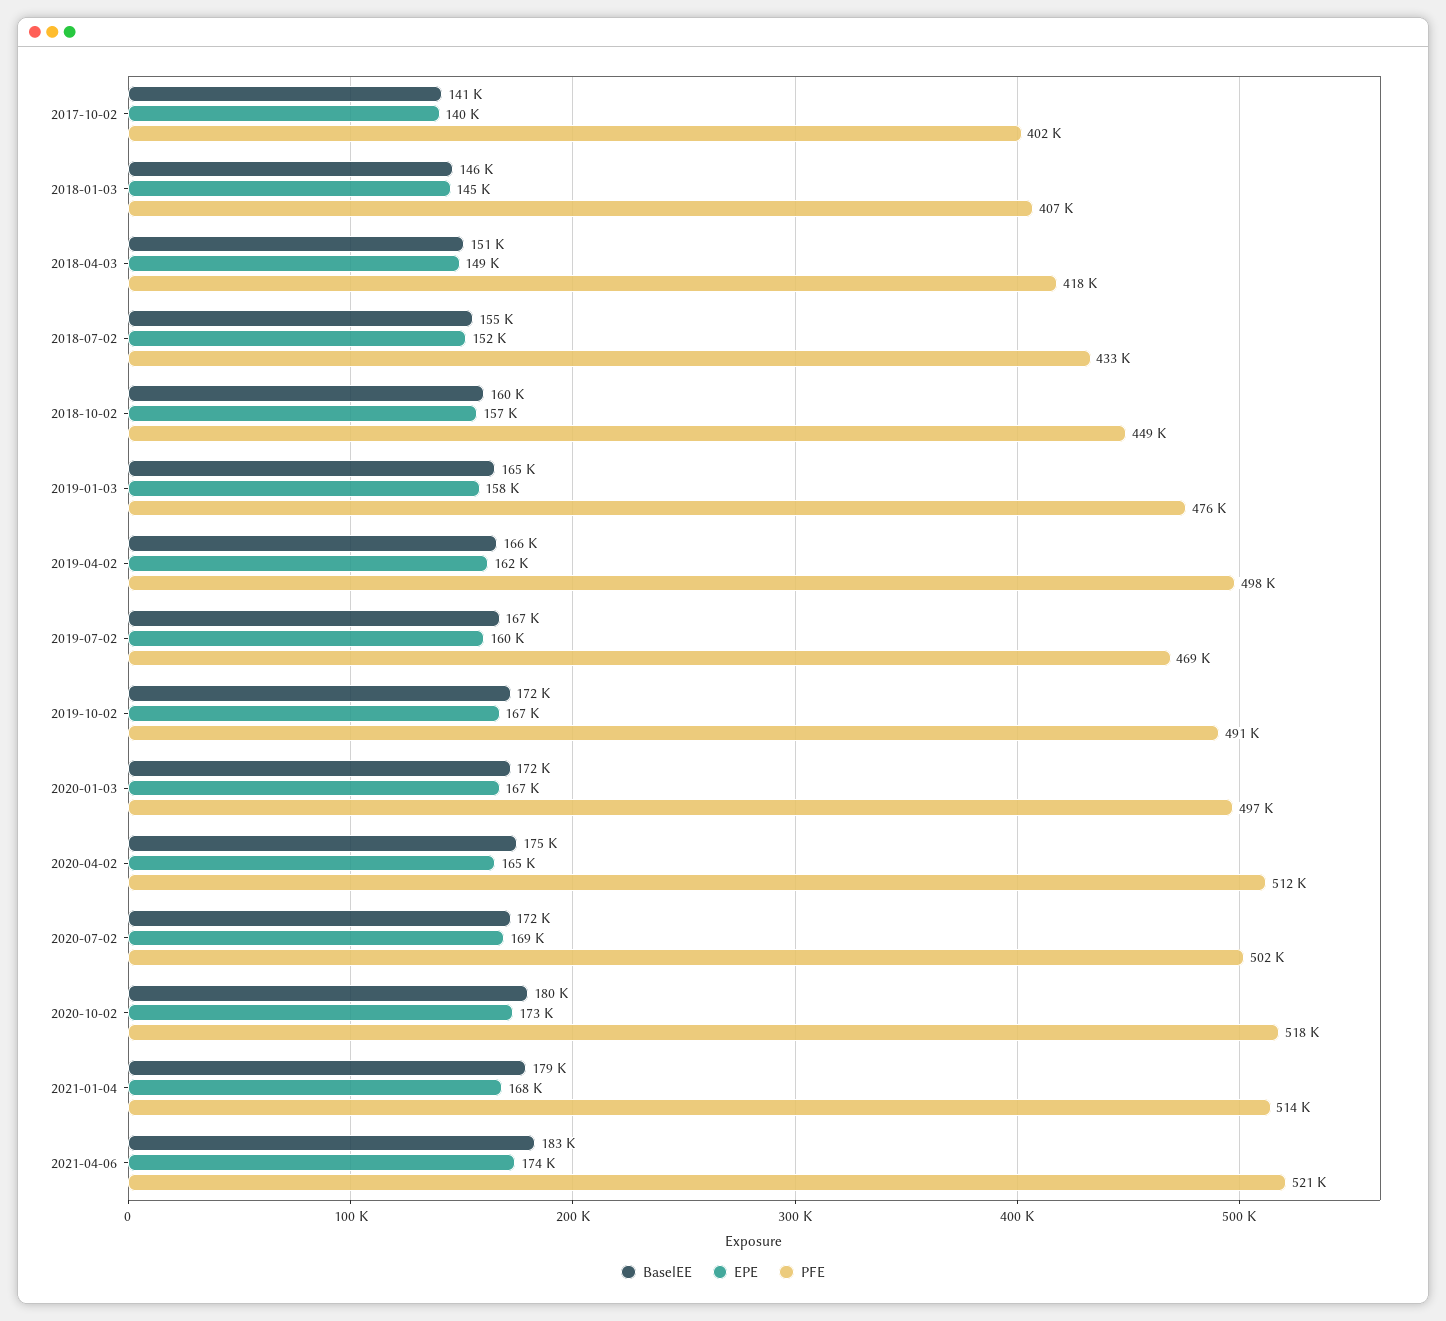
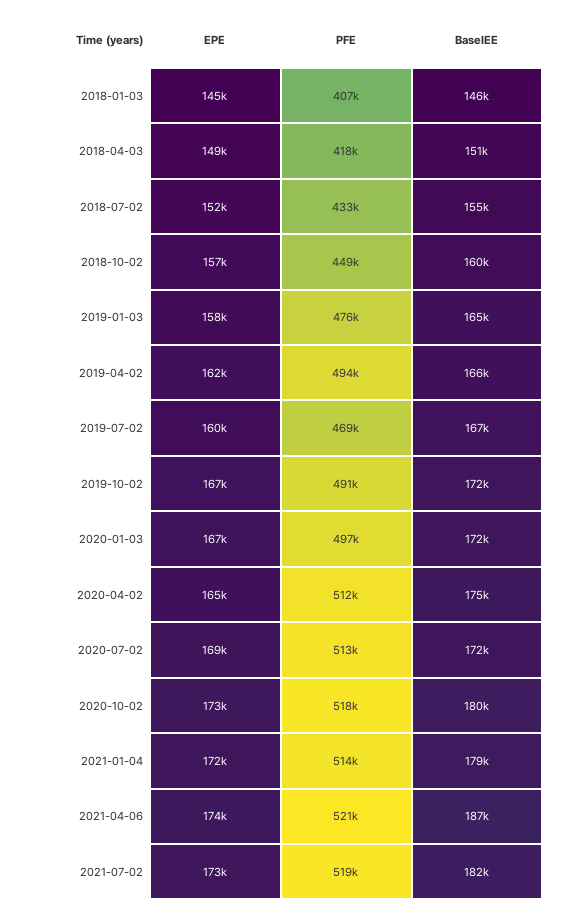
BaselEE, 2017-10-02: 141000 -> none
EPE, 2017-10-02: 140000 -> none
PFE, 2017-10-02: 402000 -> none
PFE, 2019-04-02: 498000 -> 494000
PFE, 2020-07-02: 502000 -> 513000
EPE, 2021-01-04: 168000 -> 172000
BaselEE, 2021-04-06: 183000 -> 187000
EPE, 2021-07-02: none -> 173000
PFE, 2021-07-02: none -> 519000
BaselEE, 2021-07-02: none -> 182000

